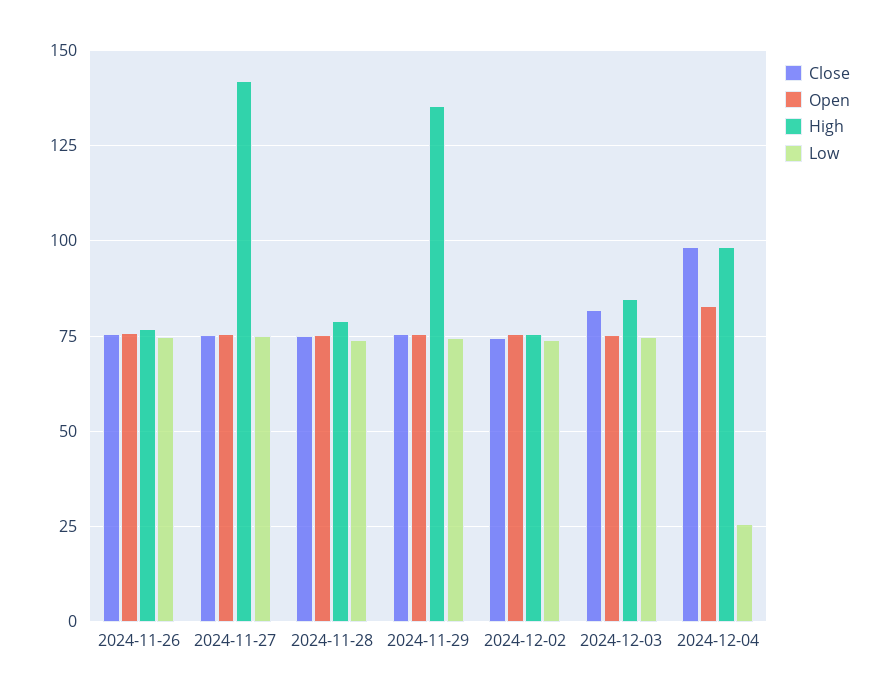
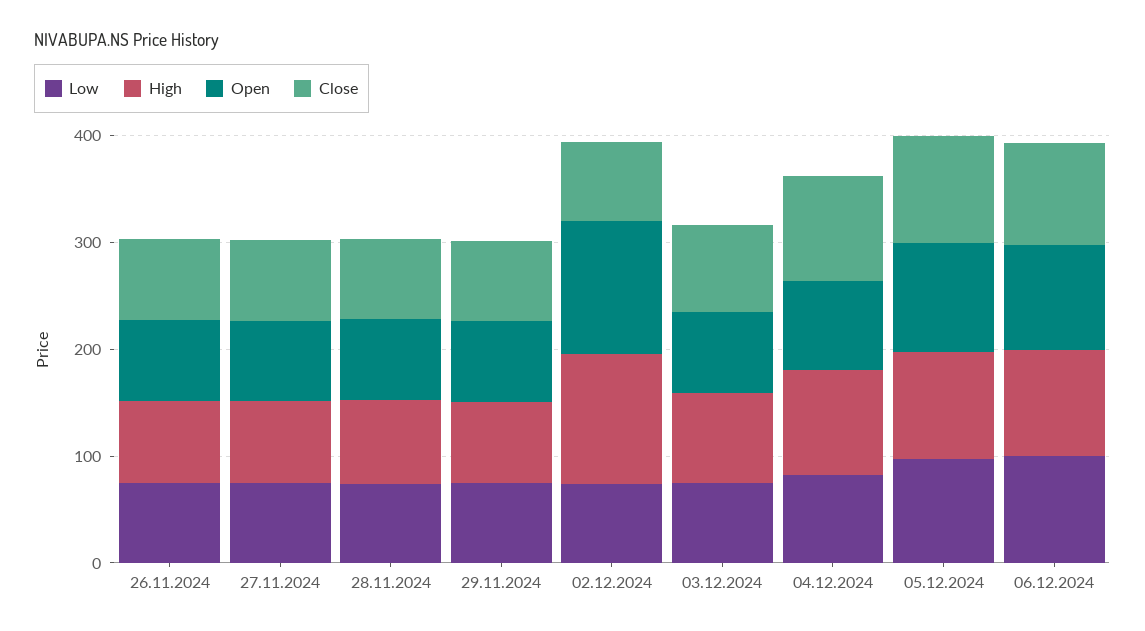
High, 2024-11-27: 142.5 -> 80
High, 2024-11-29: 135 -> 80
Open, 2024-12-02: 75 -> 120
High, 2024-12-02: 75 -> 120
Low, 2024-12-04: 25 -> 80
Low, 05.12.2024: none -> 100
High, 05.12.2024: none -> 100
Open, 05.12.2024: none -> 100
Close, 05.12.2024: none -> 100
Low, 06.12.2024: none -> 100
High, 06.12.2024: none -> 100
Open, 06.12.2024: none -> 100
Close, 06.12.2024: none -> 100

